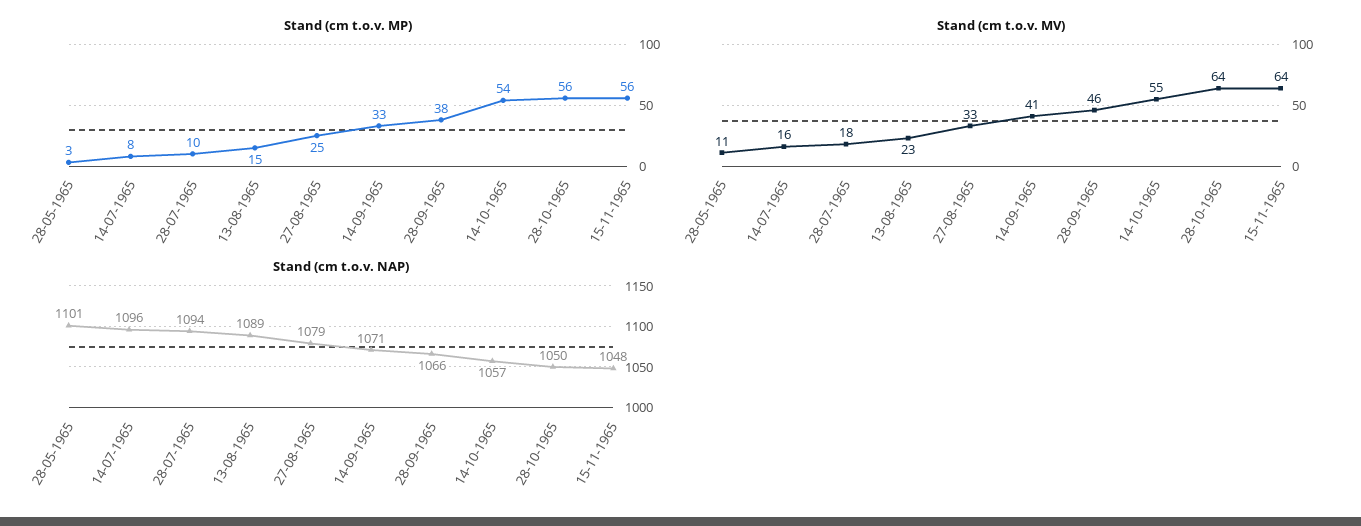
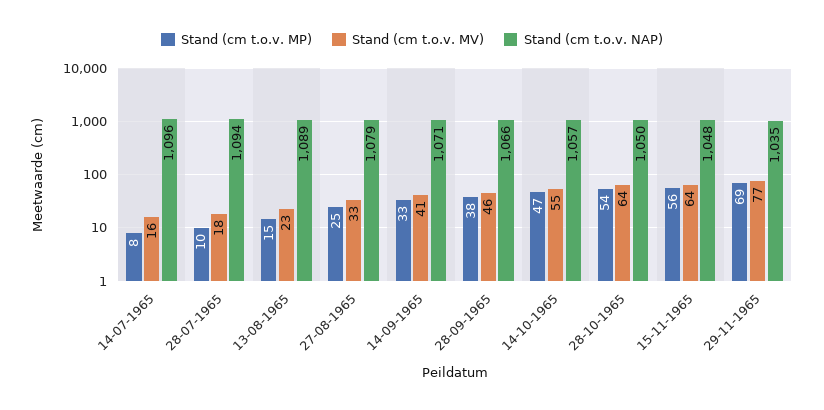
Stand (cm t.o.v. MP), 28-05-1965: 3 -> none
Stand (cm t.o.v. MP), 14-10-1965: 54 -> 47
Stand (cm t.o.v. MP), 28-10-1965: 56 -> 54
Stand (cm t.o.v. MV), 28-05-1965: 11 -> none
Stand (cm t.o.v. NAP), 28-05-1965: 1101 -> none
Stand (cm t.o.v. MP), 29-11-1965: none -> 69
Stand (cm t.o.v. MV), 29-11-1965: none -> 77
Stand (cm t.o.v. NAP), 29-11-1965: none -> 1035

